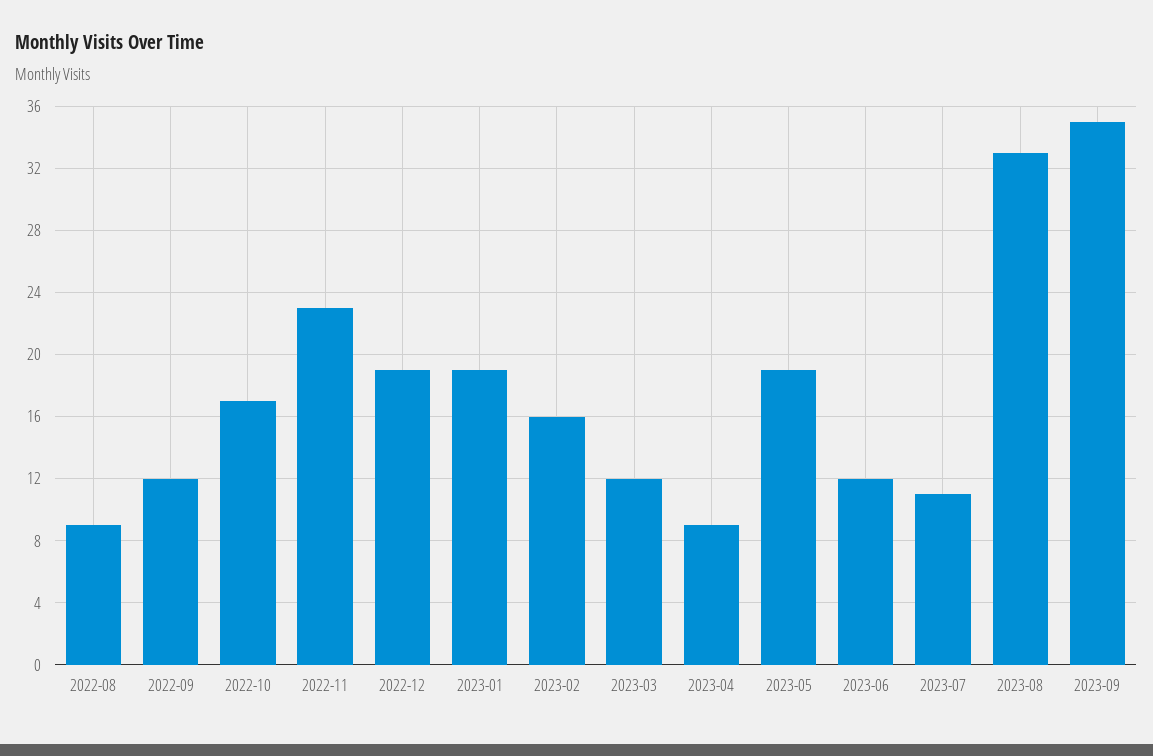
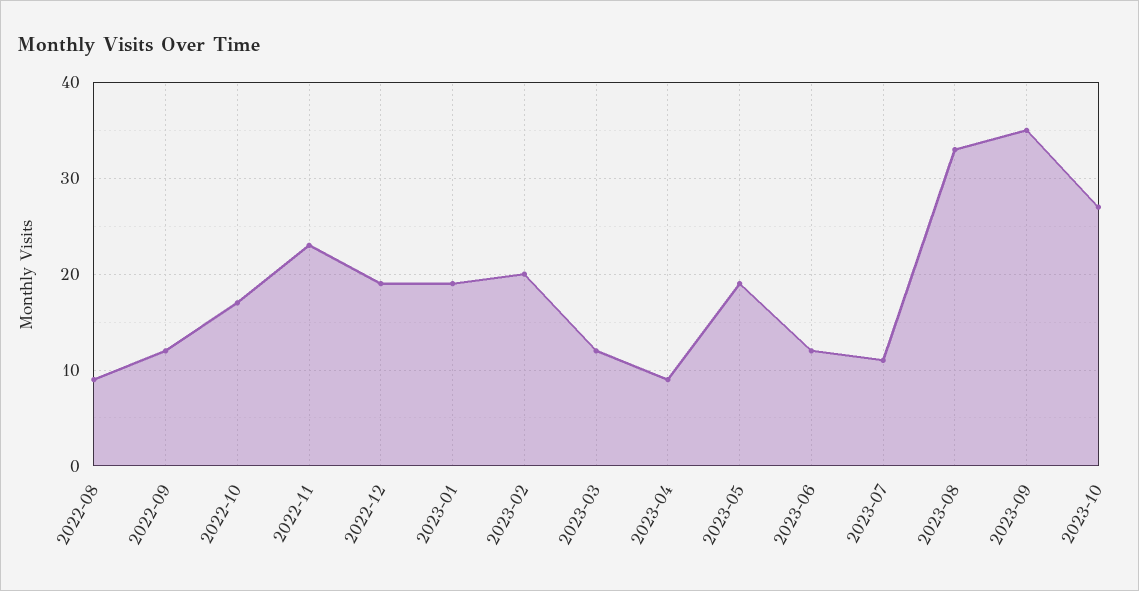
2023-02: 16 -> 20
2023-10: none -> 27

